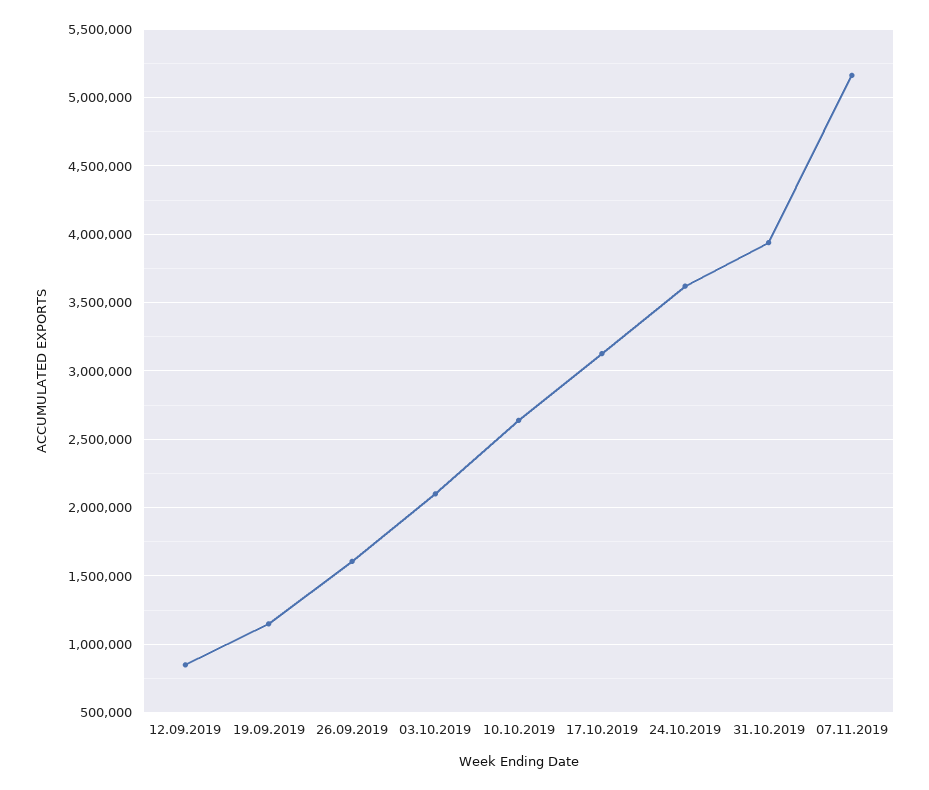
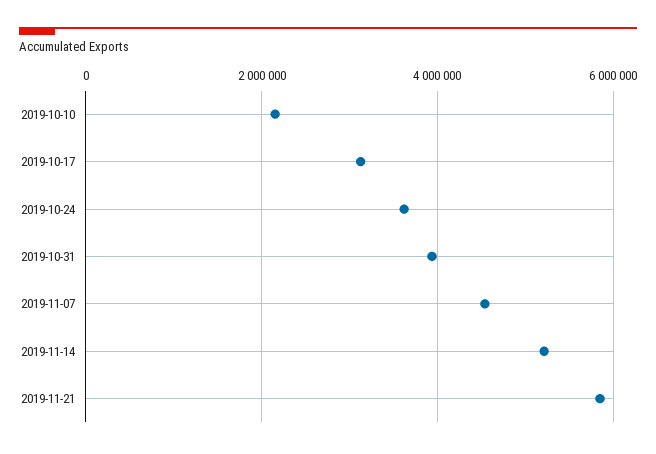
12.09.2019: 850000 -> none
19.09.2019: 1150000 -> none
26.09.2019: 1600000 -> none
03.10.2019: 2100000 -> none
10.10.2019: 2650000 -> 2200000
07.11.2019: 5150000 -> 4600000
2019-11-14: none -> 5200000
2019-11-21: none -> 5800000

